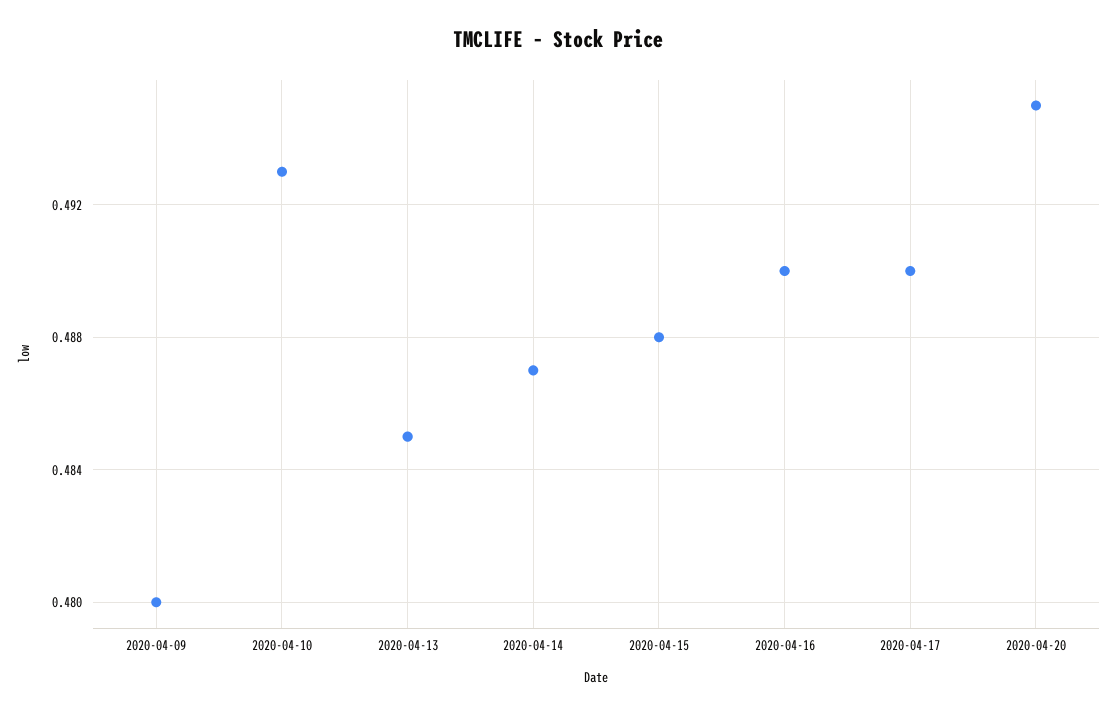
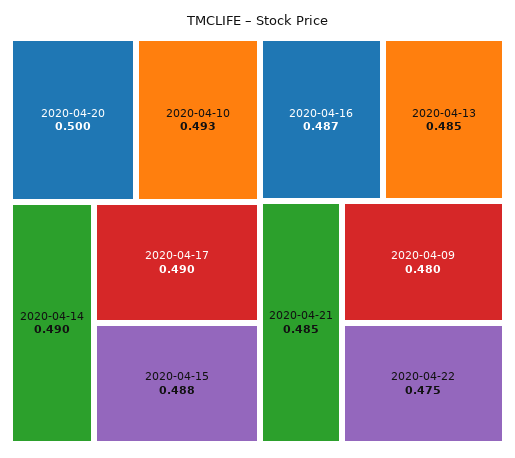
2020-04-14: 0.487 -> 0.49
2020-04-16: 0.49 -> 0.487
2020-04-20: 0.495 -> 0.5
2020-04-21: none -> 0.485
2020-04-22: none -> 0.475

